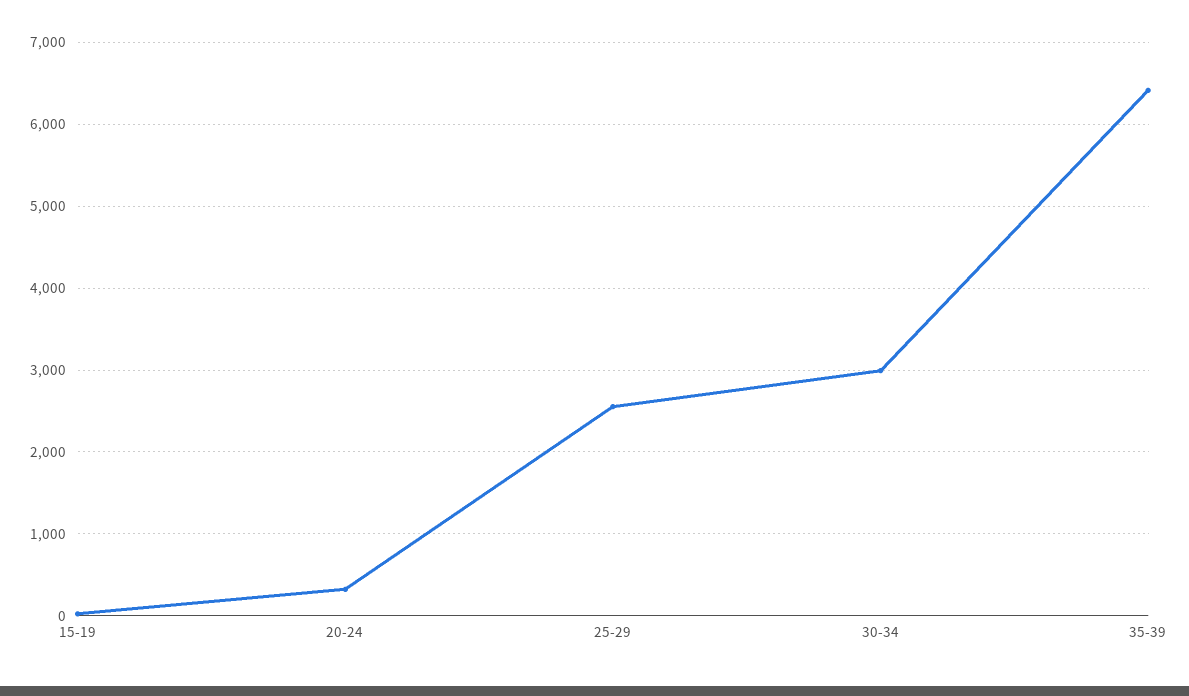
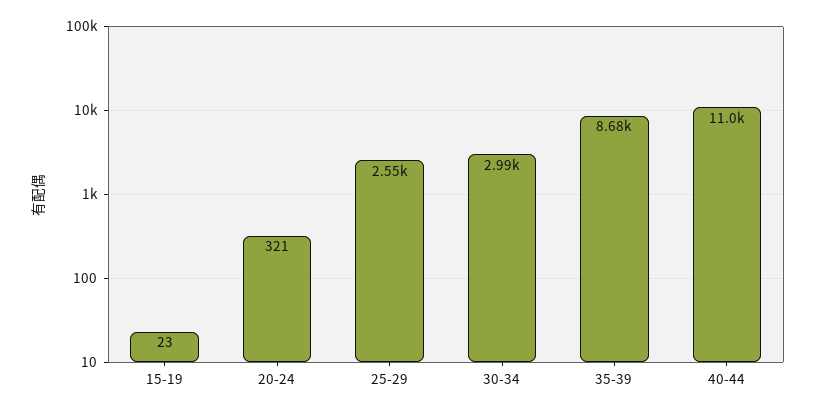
35-39: 6400 -> 8680
40-44: none -> 11000

